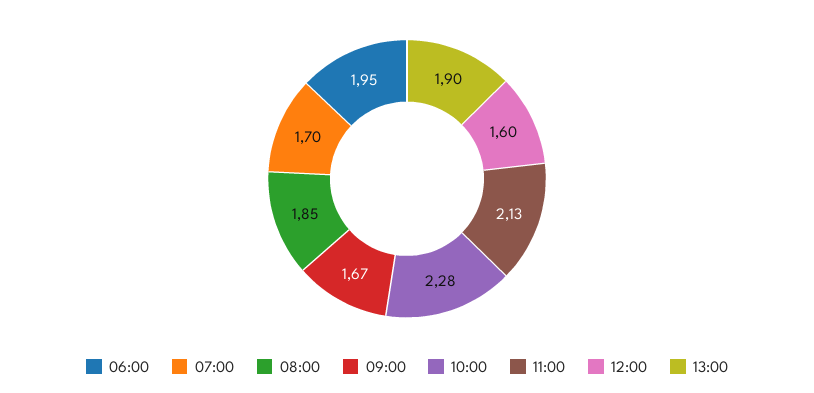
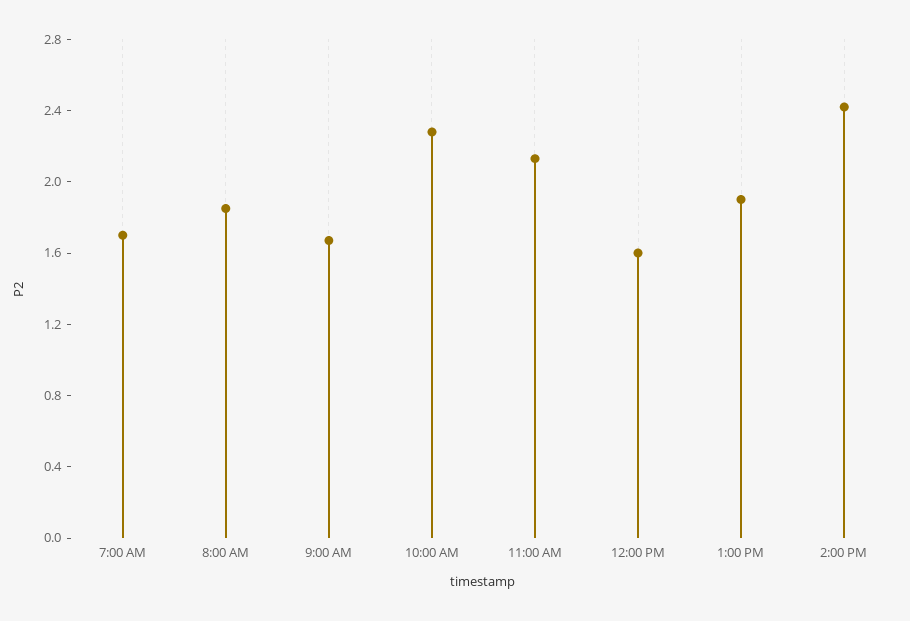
06:00: 1.95 -> none
2:00 PM: none -> 2.4

